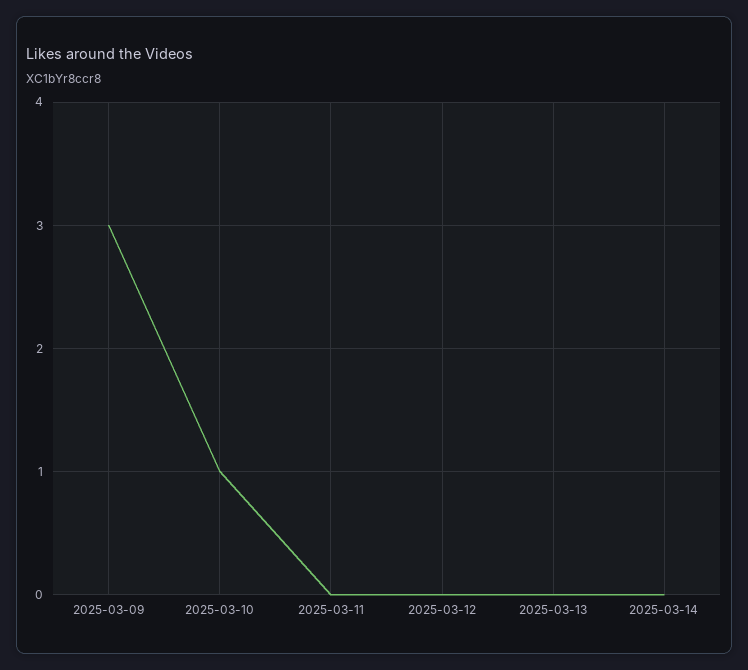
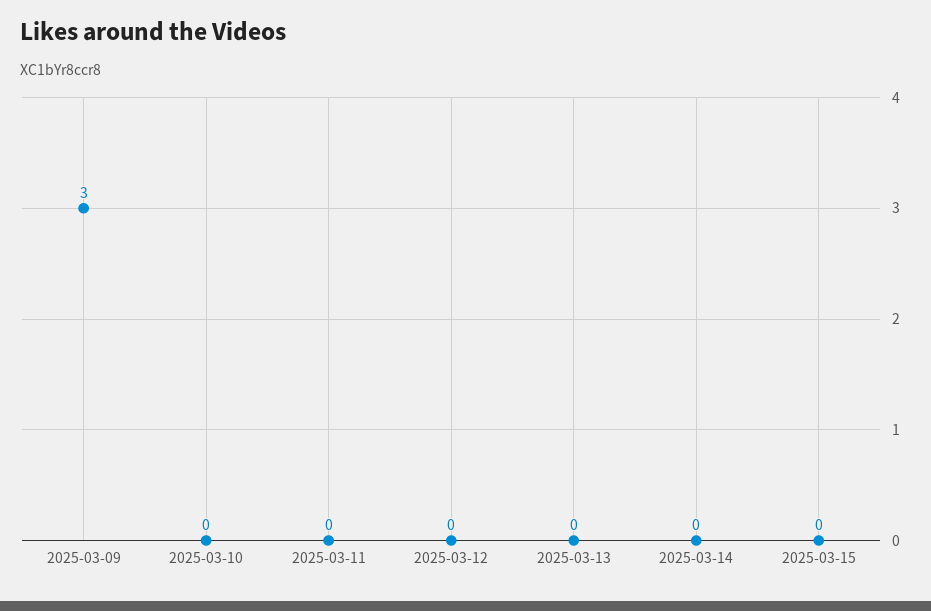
2025-03-10: 1 -> 0
2025-03-15: none -> 0

